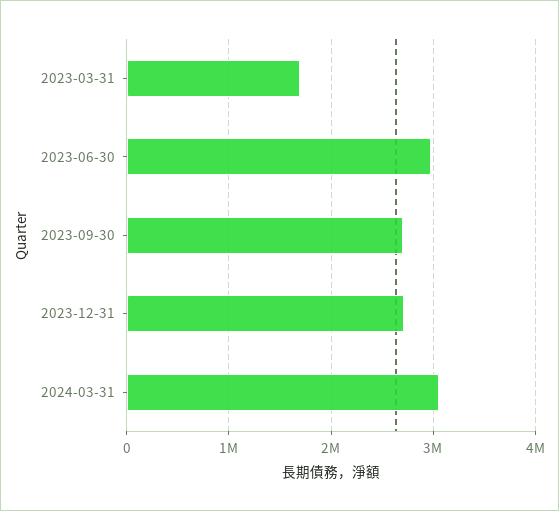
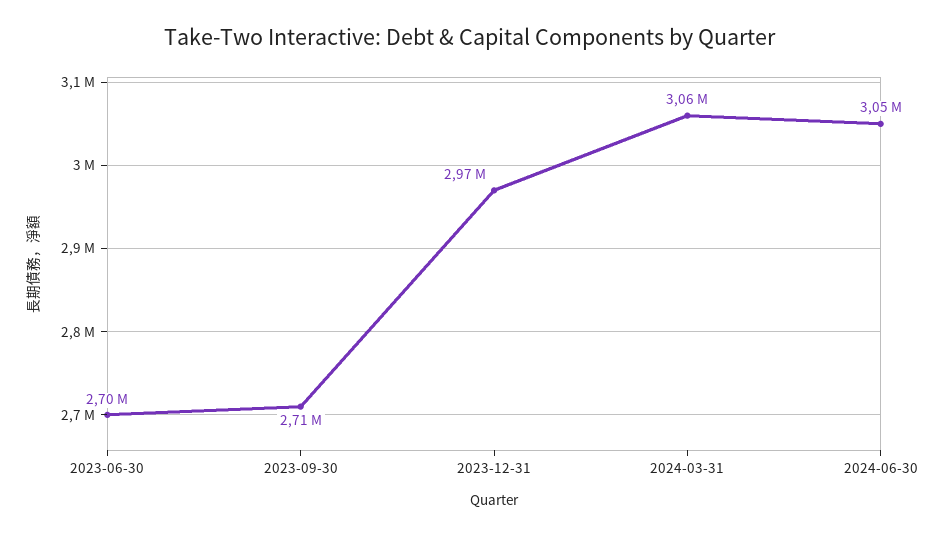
2023-03-31: 1700000 -> none
2023-06-30: 3000000 -> 2700000
2023-12-31: 2700000 -> 2970000
2024-06-30: none -> 3050000

